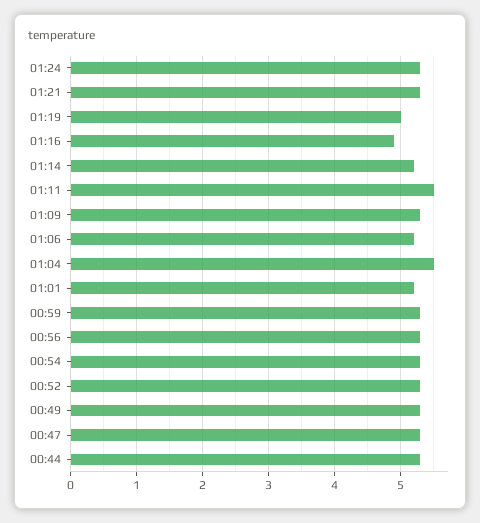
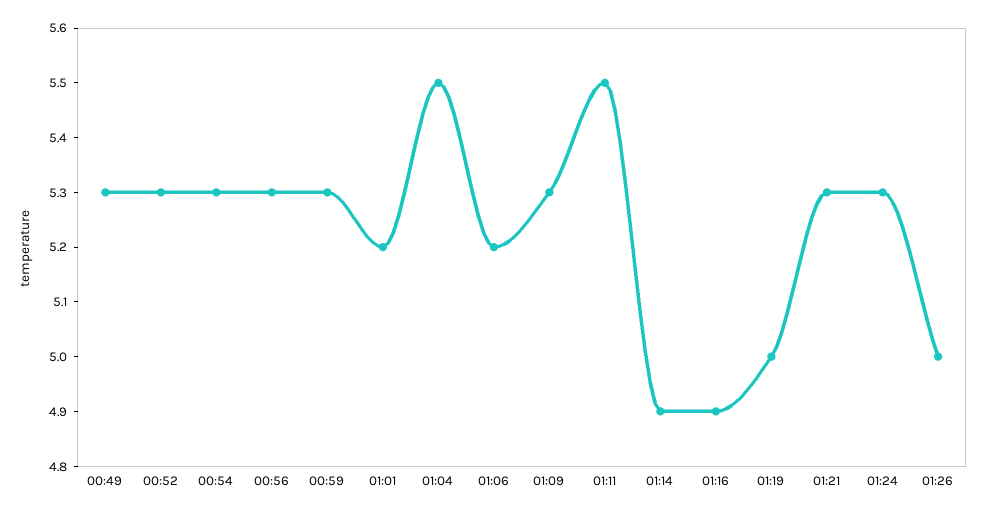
01:14: 5.2 -> 4.9
00:47: 5.3 -> none
00:44: 5.3 -> none
01:26: none -> 5

